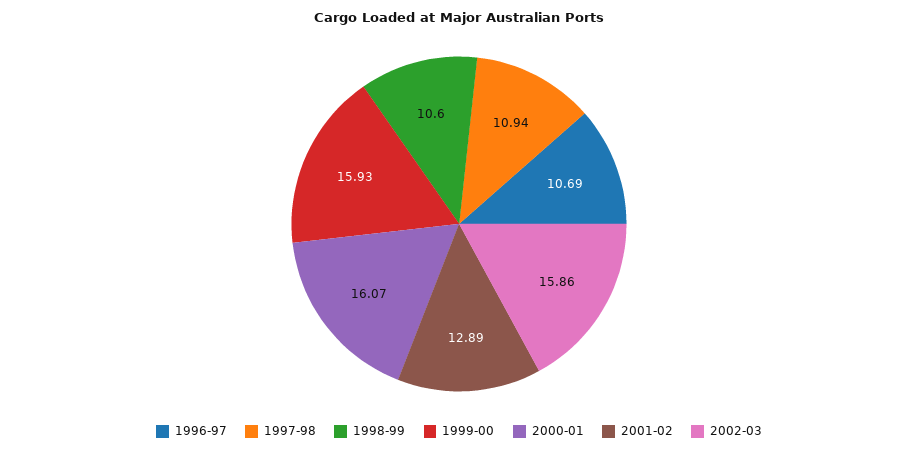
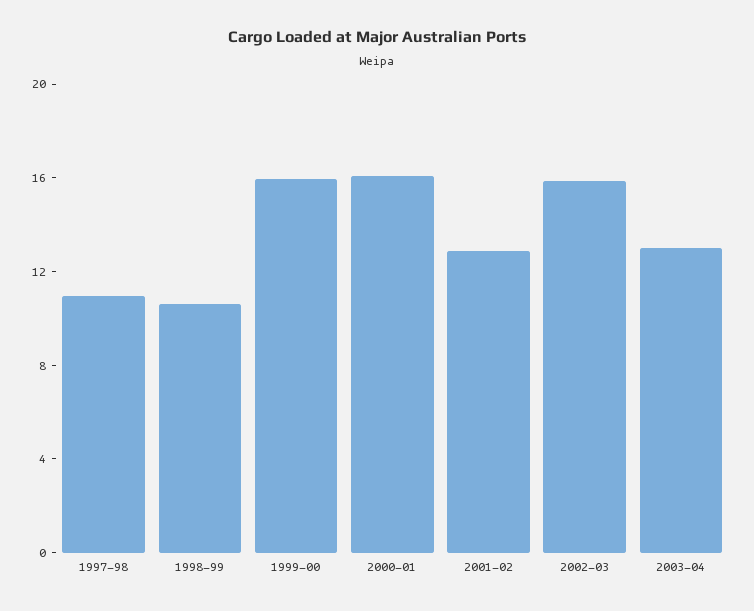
1996-97: 10.69 -> none
2003-04: none -> 13

